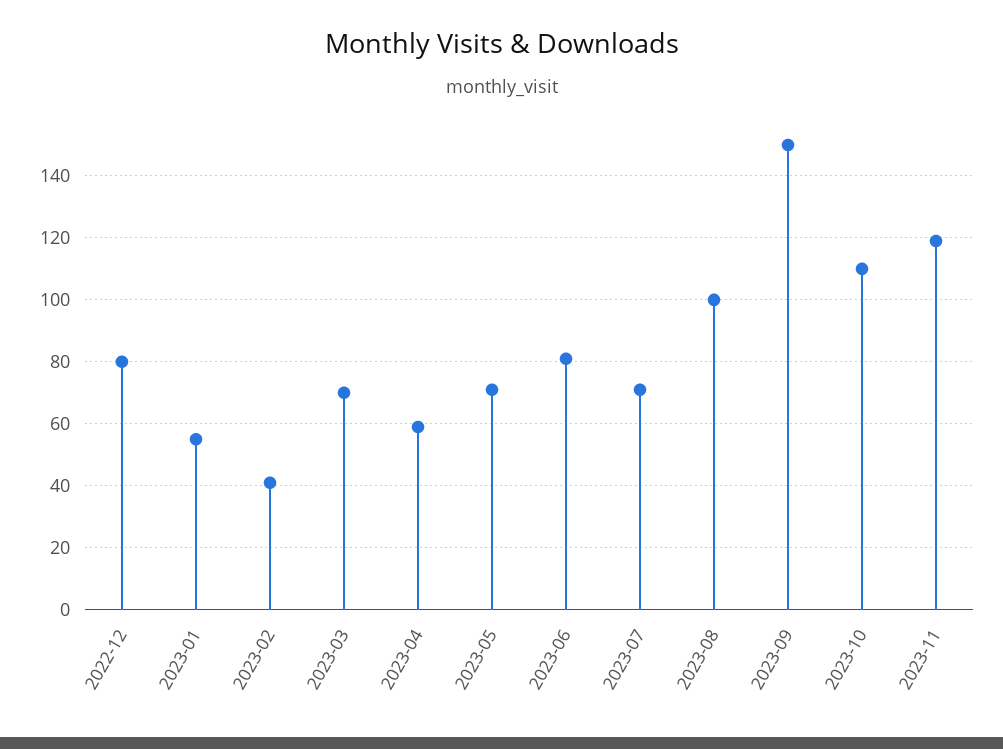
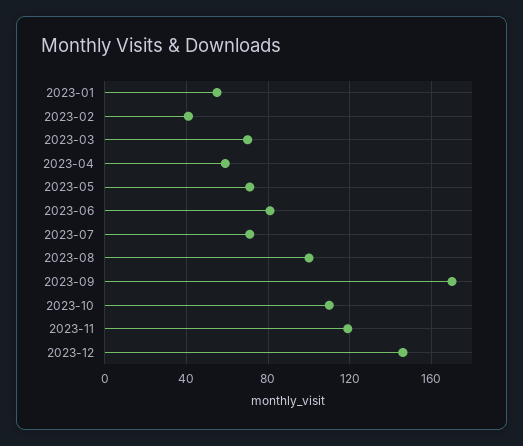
2022-12: 80 -> none
2023-09: 150 -> 170
2023-12: none -> 145

